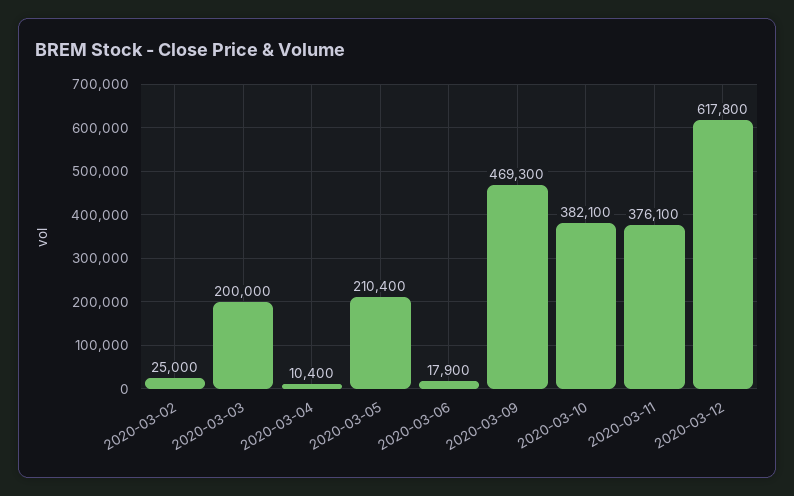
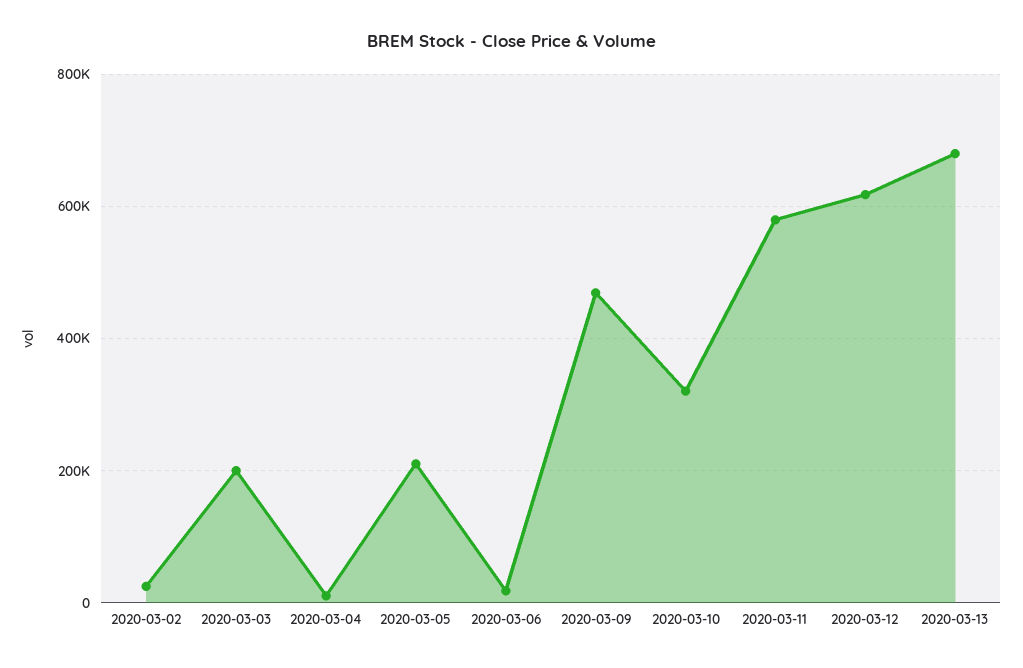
2020-03-10: 382100 -> 320000
2020-03-11: 376100 -> 580000
2020-03-13: none -> 680000

